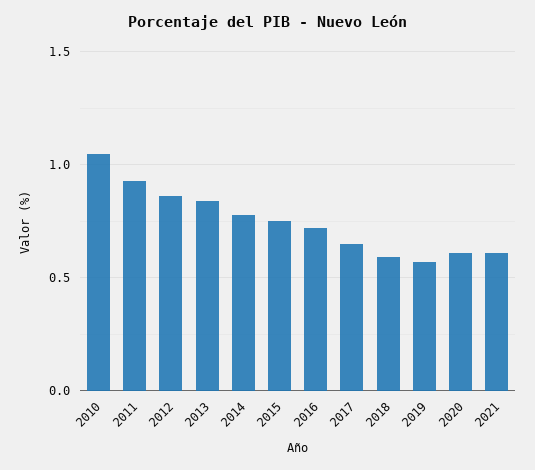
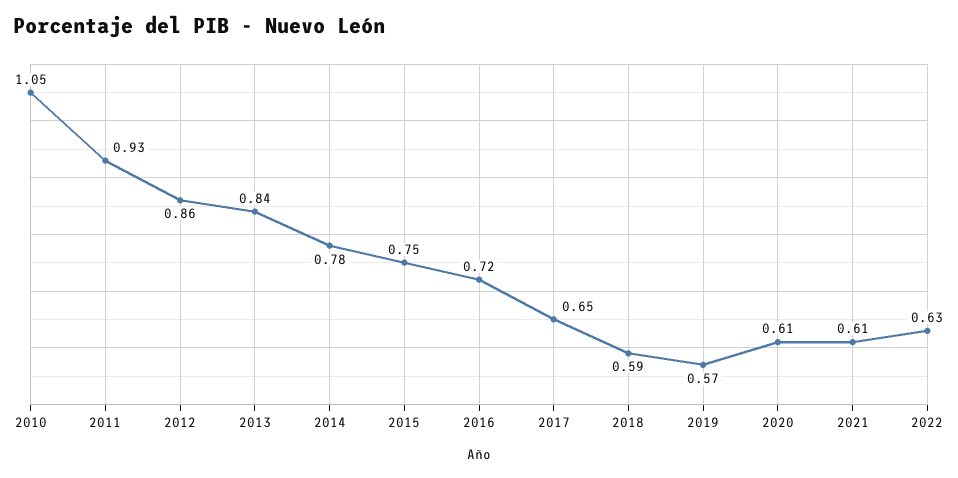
2022: none -> 0.63

